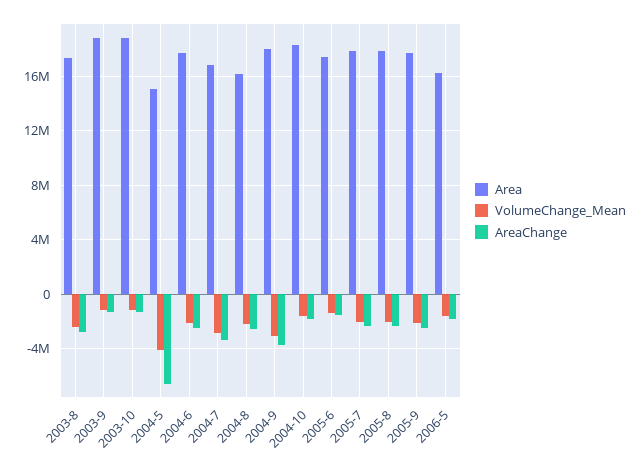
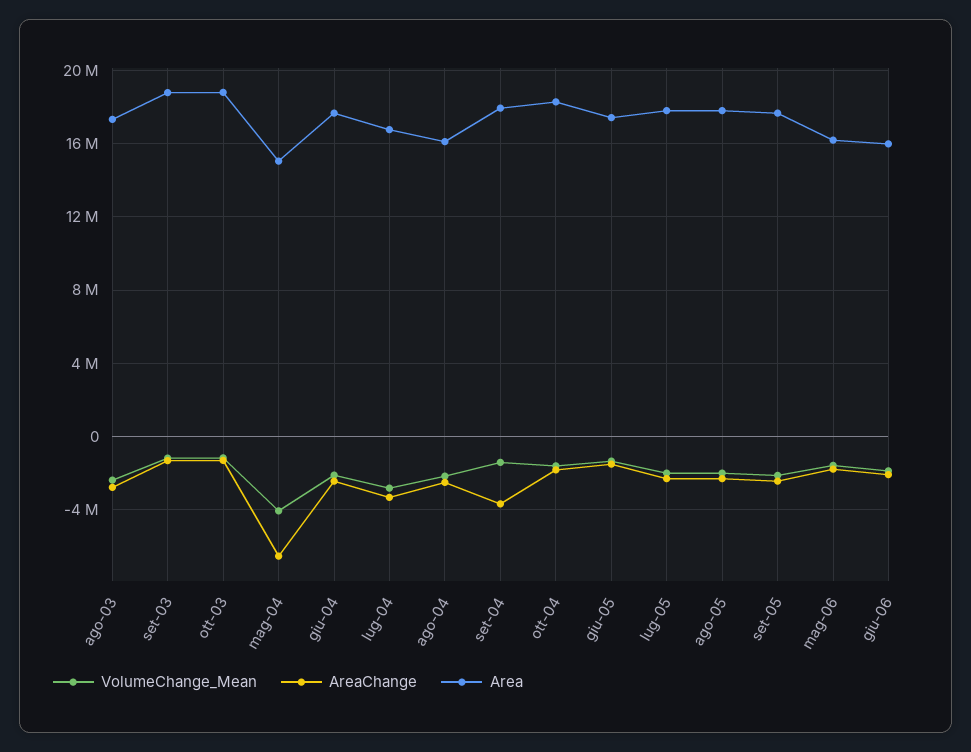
VolumeChange_Mean, 2004-9: -3000000 -> -1500000
VolumeChange_Mean, giu-06: none -> -2000000
AreaChange, giu-06: none -> -2000000
Area, giu-06: none -> 16000000

